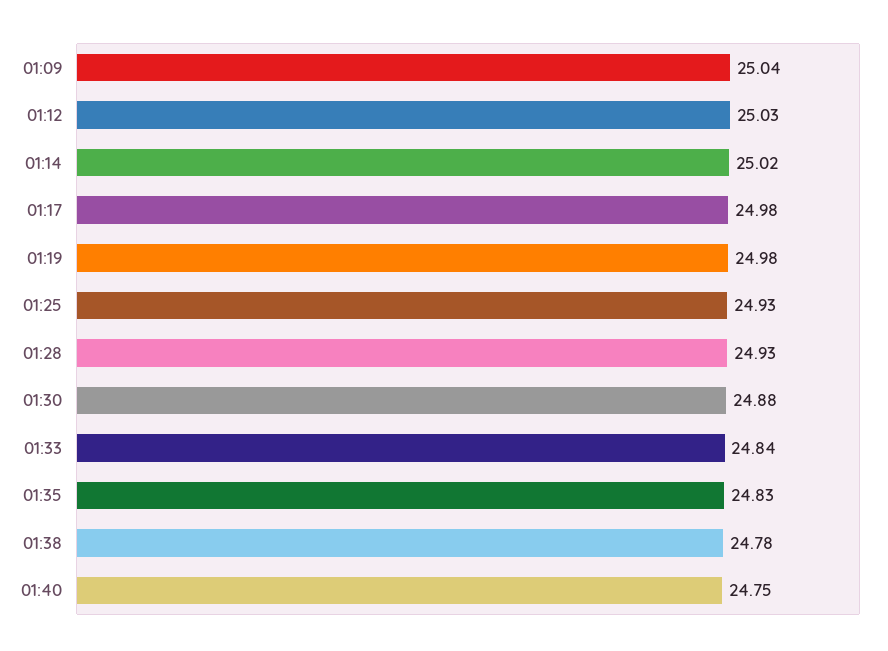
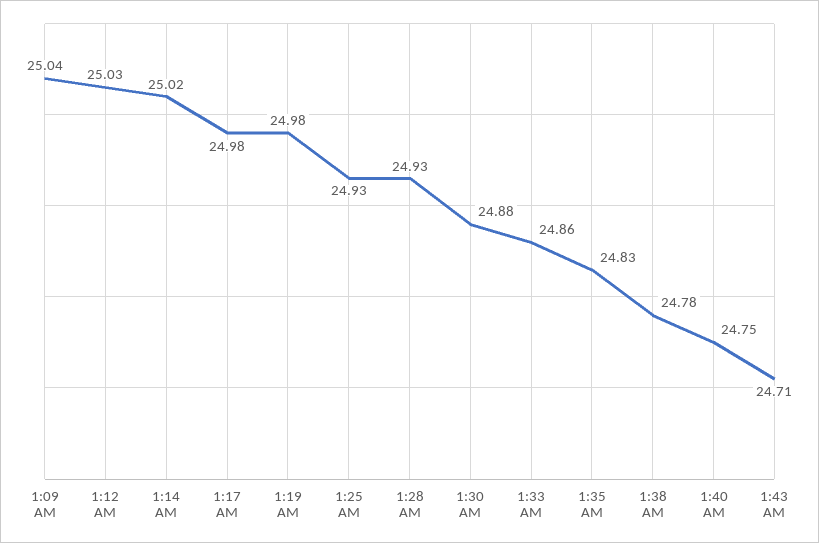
01:33: 24.84 -> 24.86
1:43 AM: none -> 24.71

